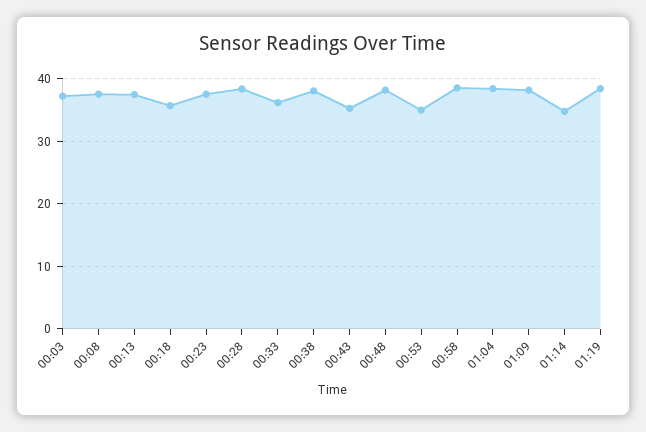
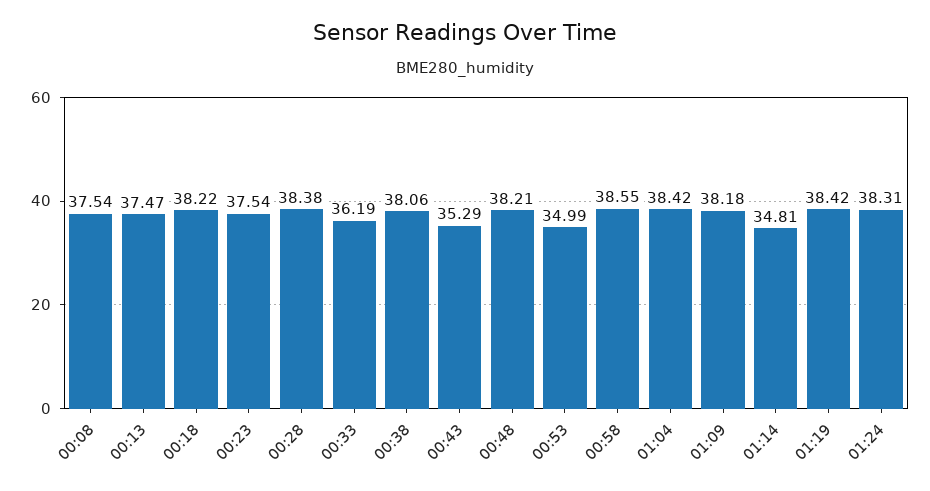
00:03: 37 -> none
00:18: 36 -> 38.22
01:24: none -> 38.31

